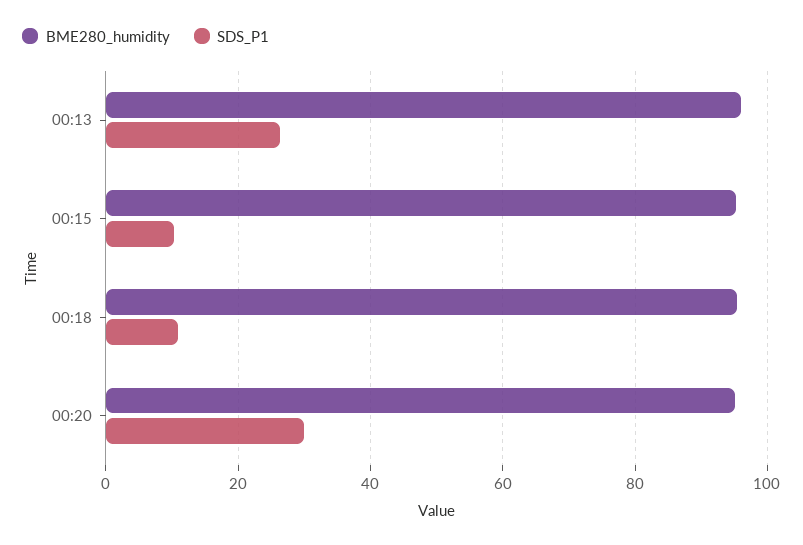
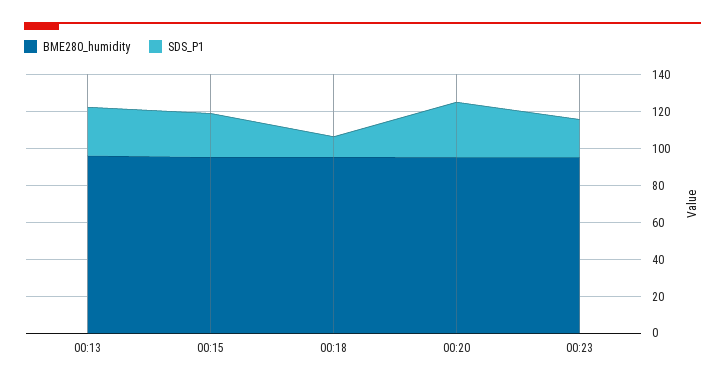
SDS_P1, 00:15: 10 -> 25
BME280_humidity, 00:23: none -> 95
SDS_P1, 00:23: none -> 20

